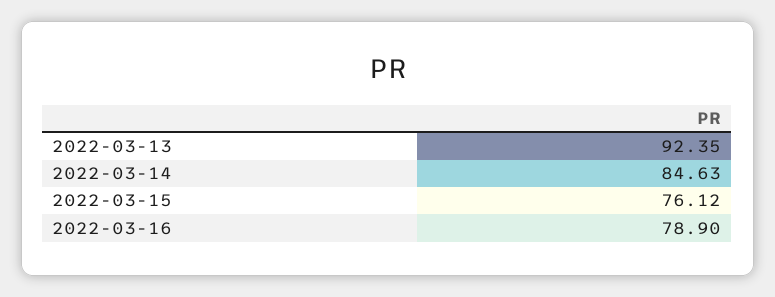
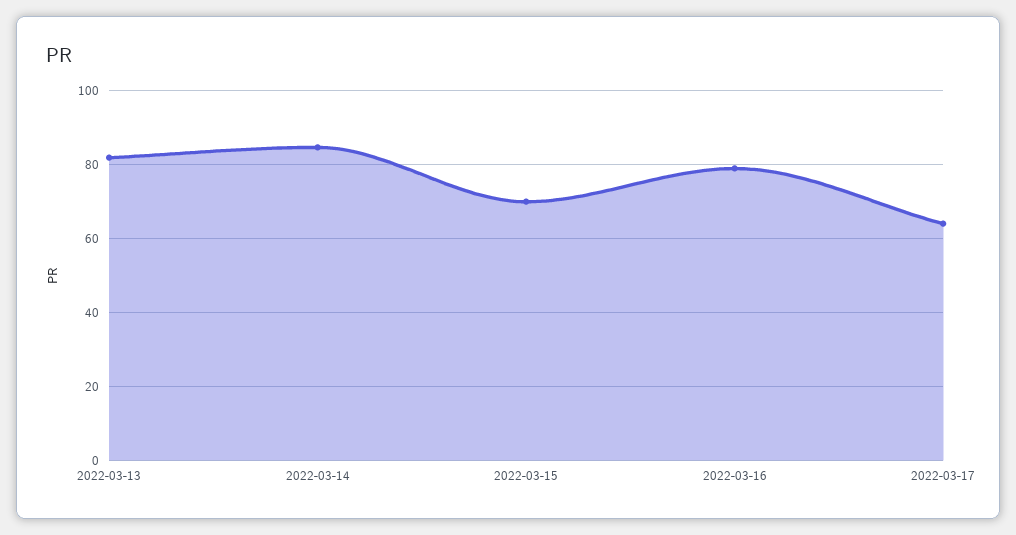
2022-03-13: 92.35 -> 82
2022-03-15: 76.12 -> 70
2022-03-17: none -> 64

